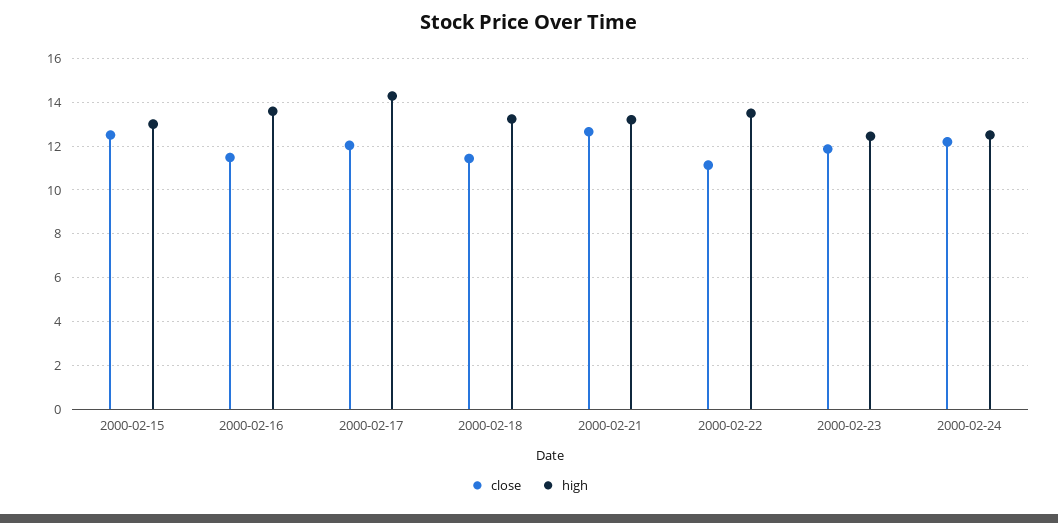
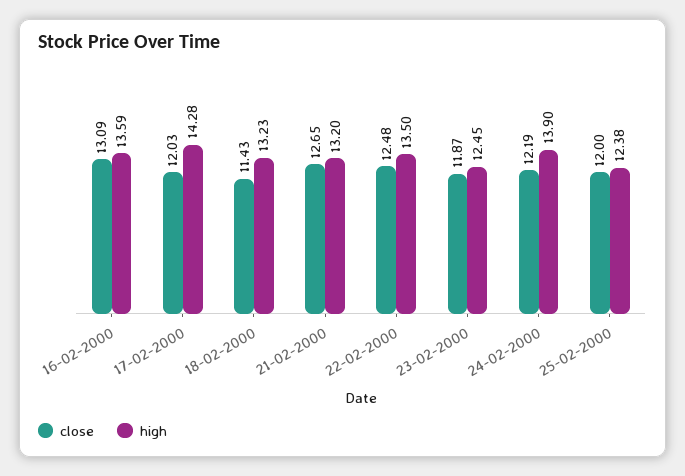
close, 2000-02-15: 12.5 -> none
high, 2000-02-15: 13 -> none
close, 2000-02-16: 11.5 -> 13.09
close, 2000-02-22: 11 -> 12.48
high, 2000-02-24: 12.5 -> 13.9
close, 25-02-2000: none -> 12
high, 25-02-2000: none -> 12.38

